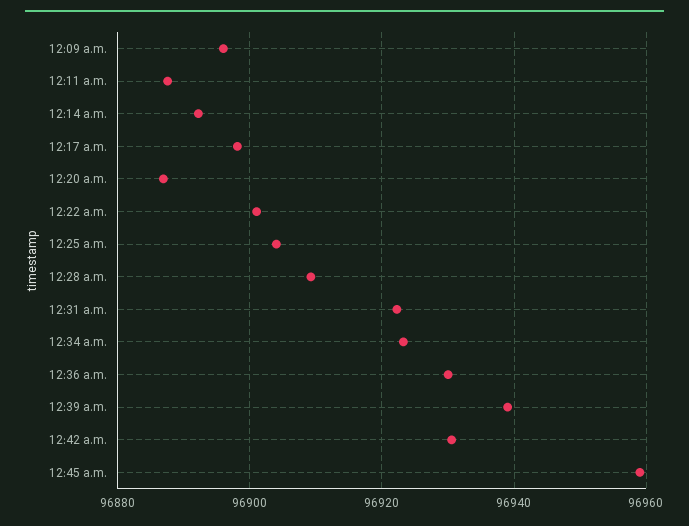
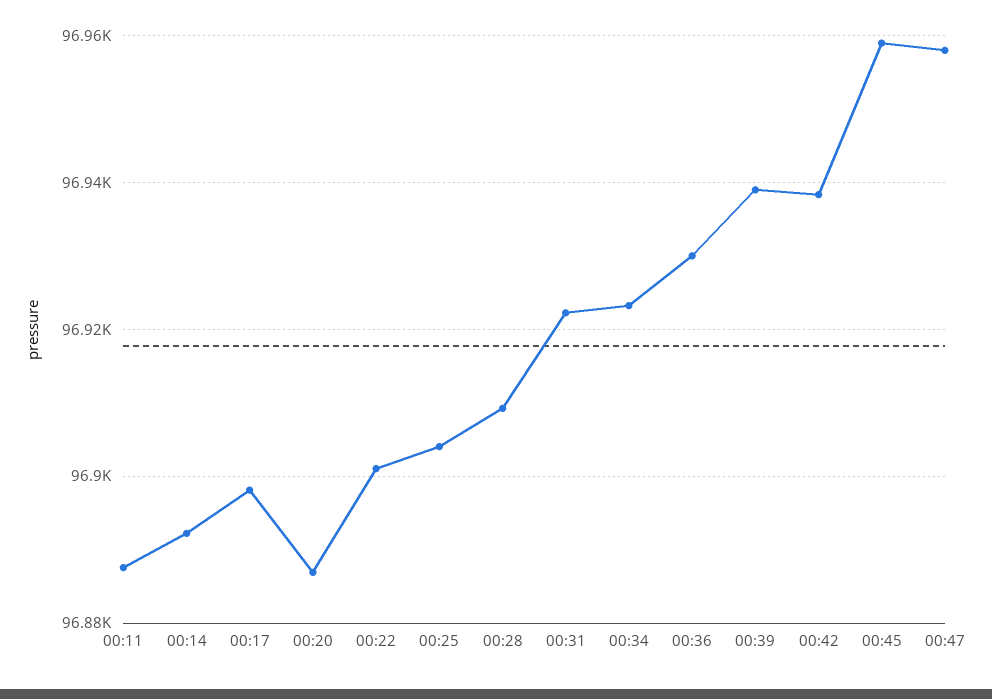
12:09 a.m.: 96896 -> none
12:42 a.m.: 96930 -> 96938
00:47: none -> 96958

